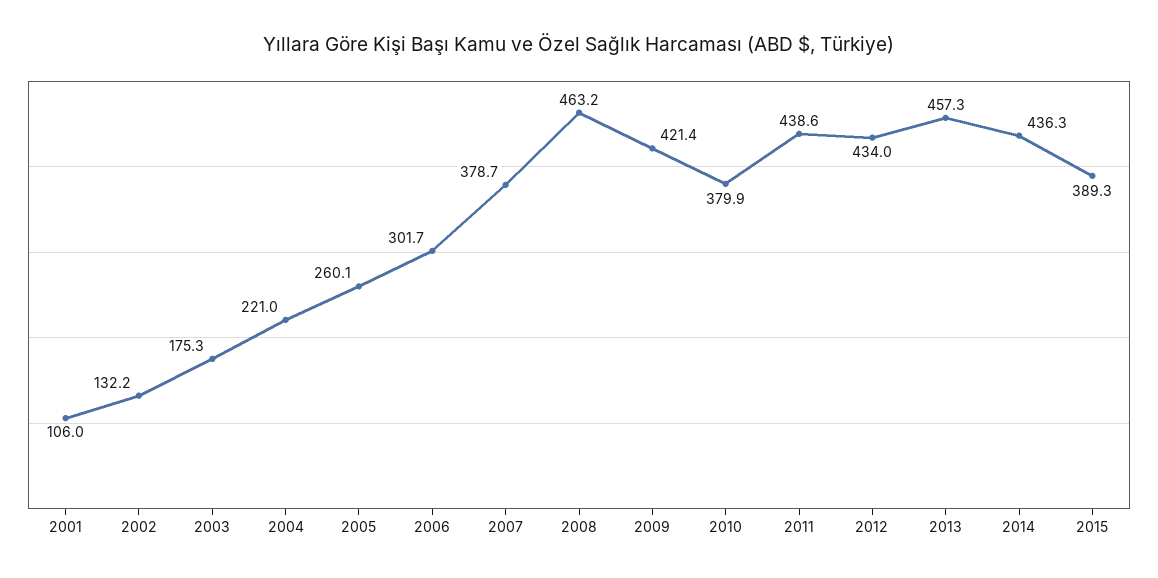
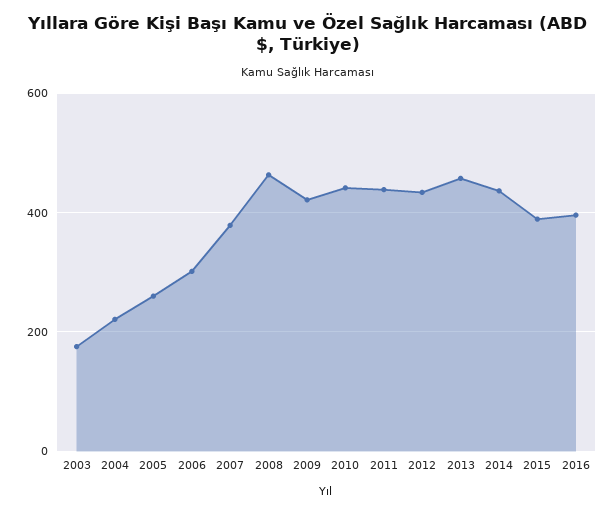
2001: 106 -> none
2002: 132.2 -> none
2010: 379.9 -> 440
2016: none -> 400

